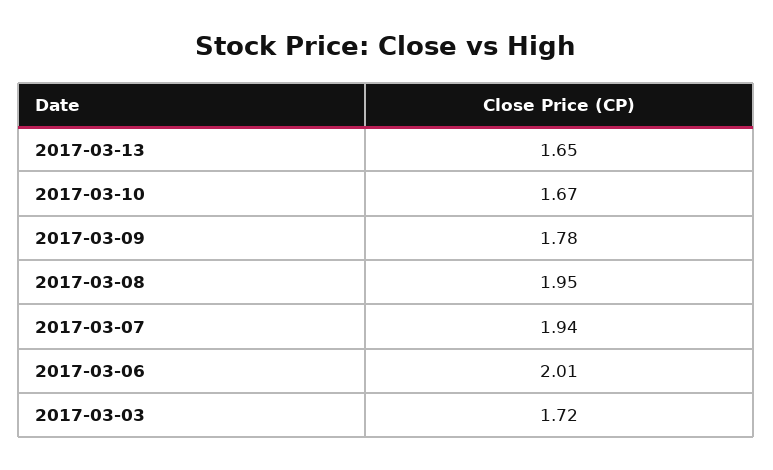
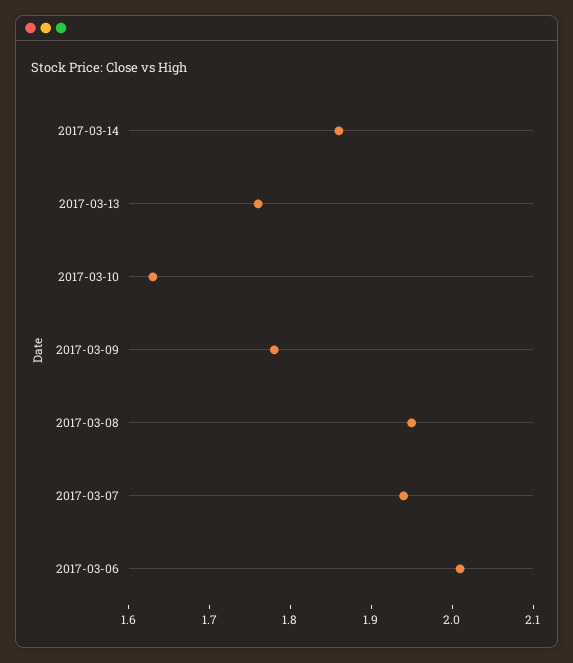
2017-03-13: 1.65 -> 1.76
2017-03-10: 1.67 -> 1.63
2017-03-03: 1.72 -> none
2017-03-14: none -> 1.86

